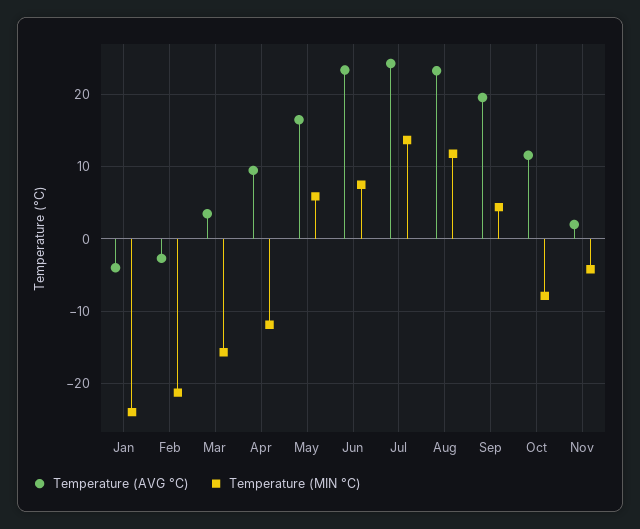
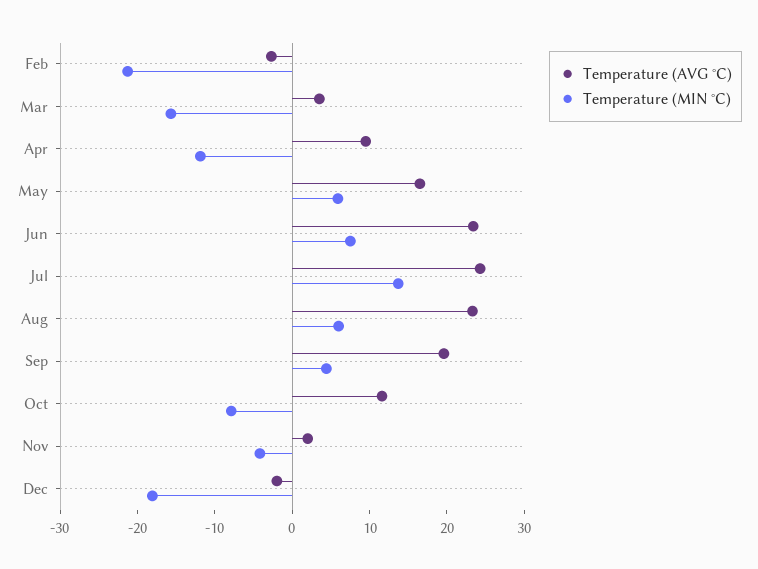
Temperature (AVG °C), Jan: -4 -> none
Temperature (MIN °C), Jan: -24 -> none
Temperature (MIN °C), Aug: 12 -> 6
Temperature (AVG °C), Dec: none -> -2
Temperature (MIN °C), Dec: none -> -18

